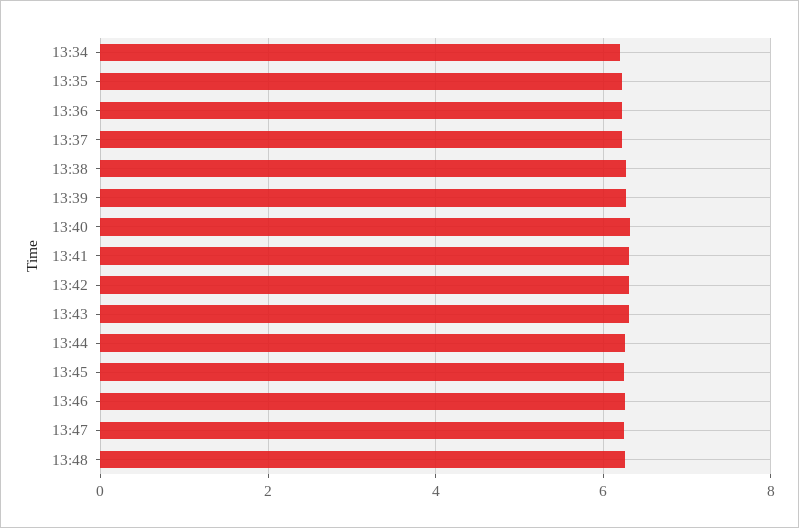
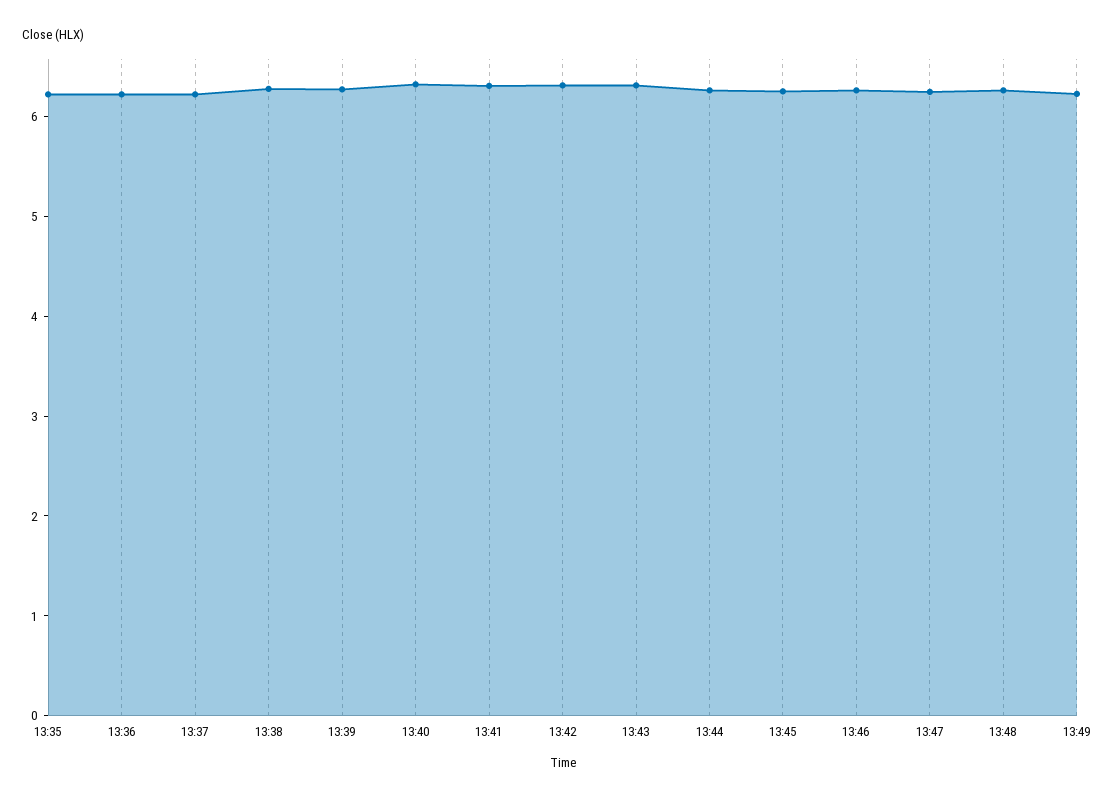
13:34: 6.2 -> none
13:49: none -> 6.2

